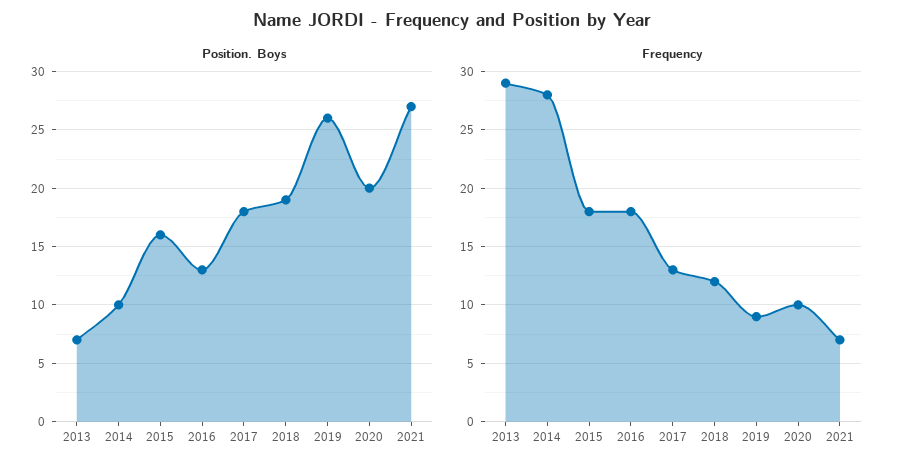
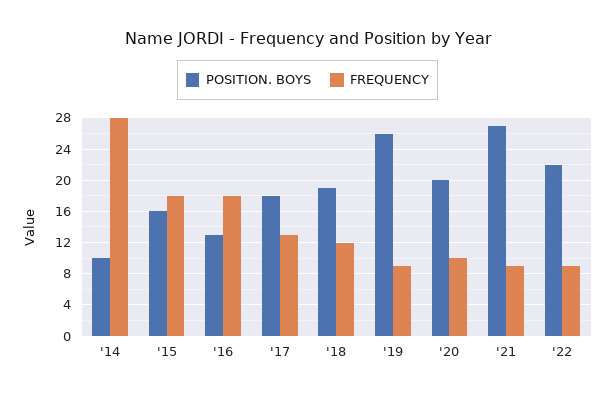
Position. Boys, 2013: 7 -> none
Frequency, 2013: 29 -> none
Frequency, 2021: 7 -> 9
Position. Boys, '22: none -> 22
Frequency, '22: none -> 9

